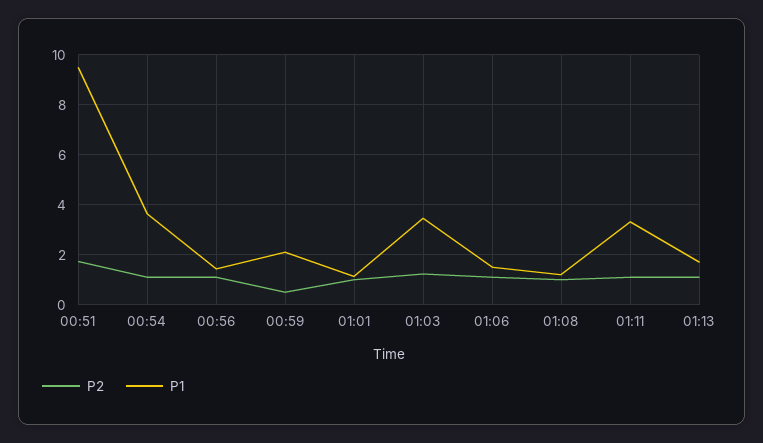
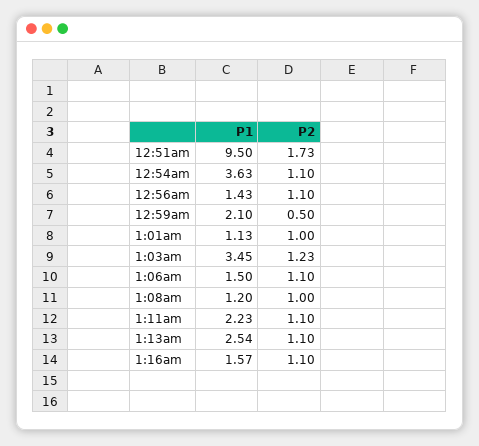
P1, 01:11: 3.25 -> 2.23
P1, 01:13: 1.75 -> 2.54
P1, 1:16am: none -> 1.57
P2, 1:16am: none -> 1.1

